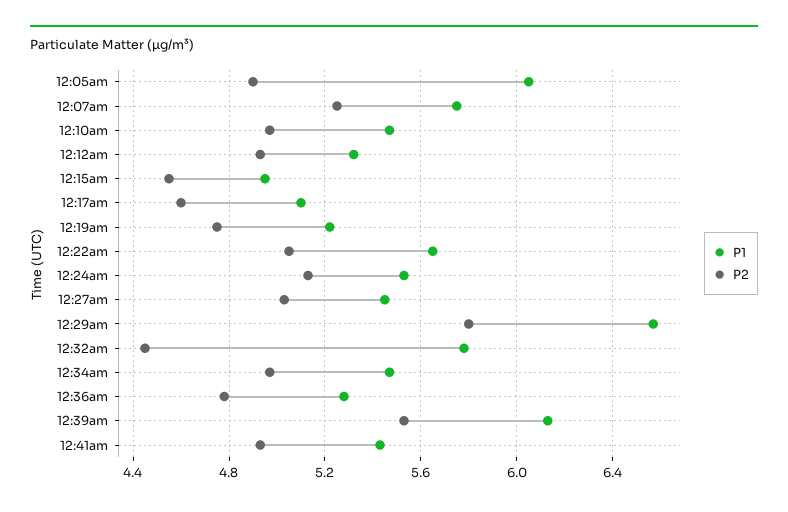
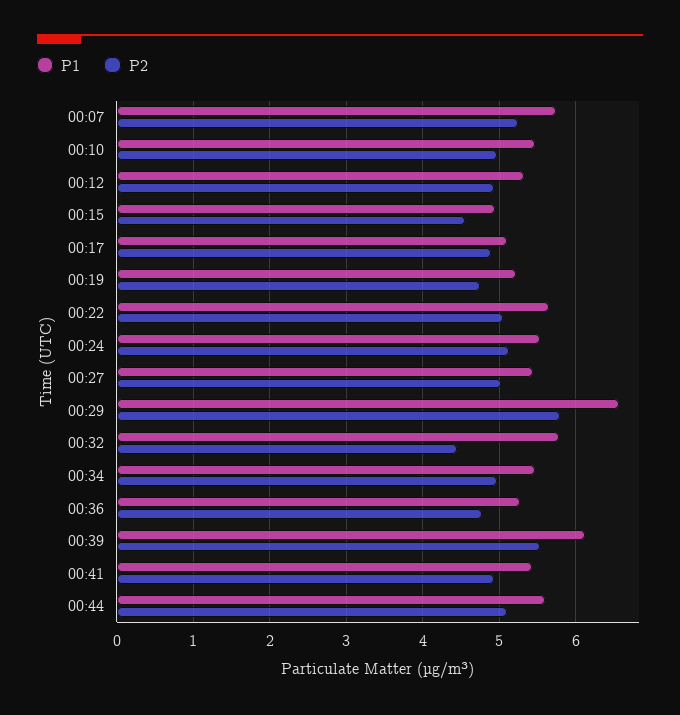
P1, 12:05am: 6.05 -> none
P2, 12:05am: 4.9 -> none
P2, 12:17am: 4.6 -> 4.9
P1, 00:44: none -> 5.6
P2, 00:44: none -> 5.1

